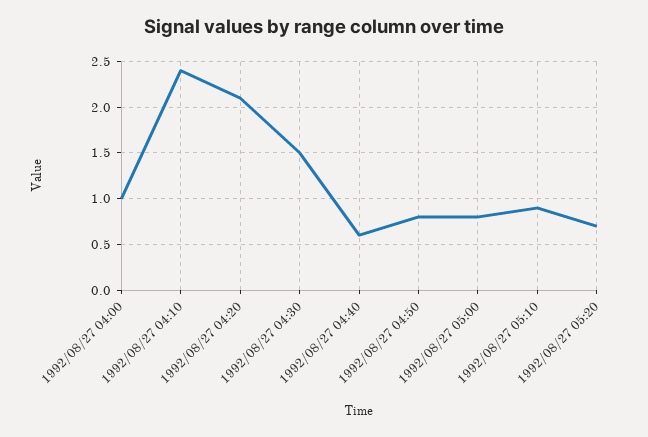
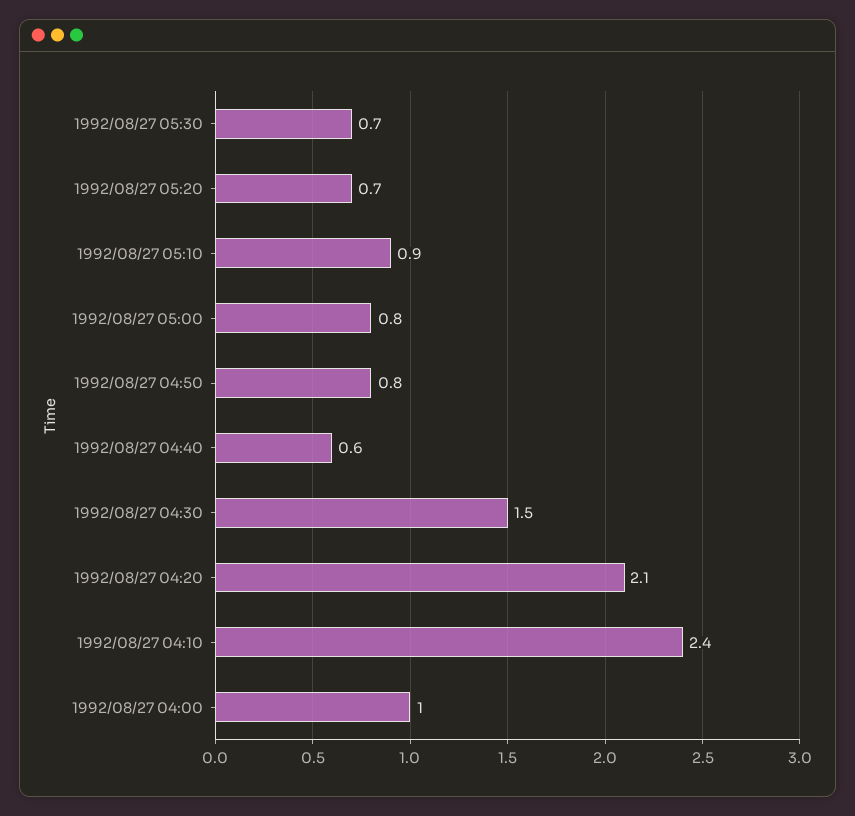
1992/08/27 05:30: none -> 0.7

